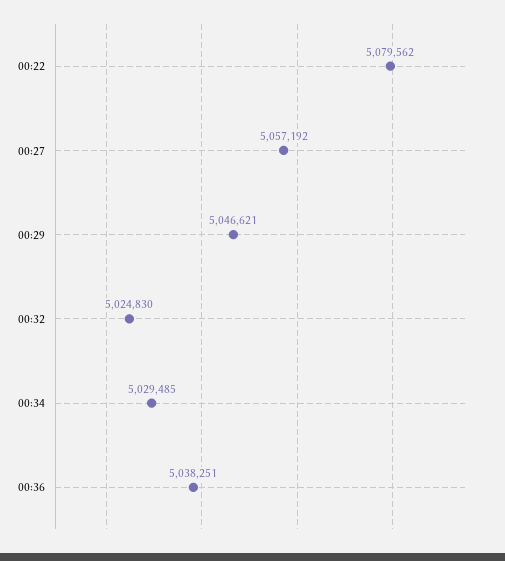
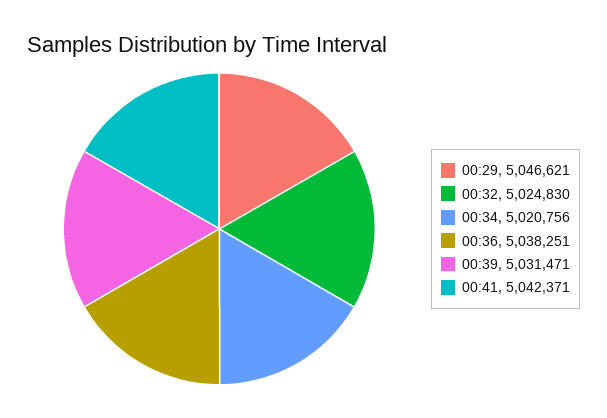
00:22: 5079562 -> none
00:27: 5057192 -> none
00:34: 5029485 -> 5020756
00:39: none -> 5031471
00:41: none -> 5042371

